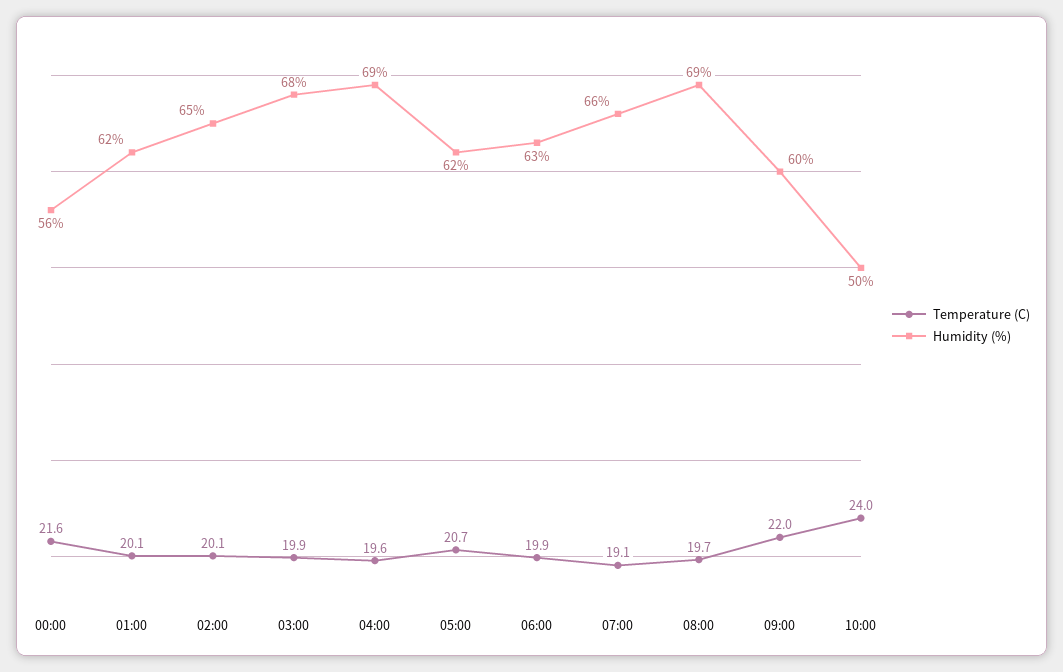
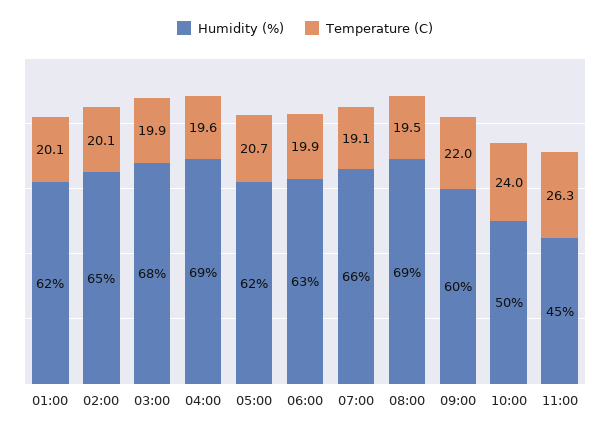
Temperature (C), 00:00: 21.6 -> none
Humidity (%), 00:00: 56 -> none
Temperature (C), 08:00: 19.7 -> 19.5
Humidity (%), 11:00: none -> 45
Temperature (C), 11:00: none -> 26.3

